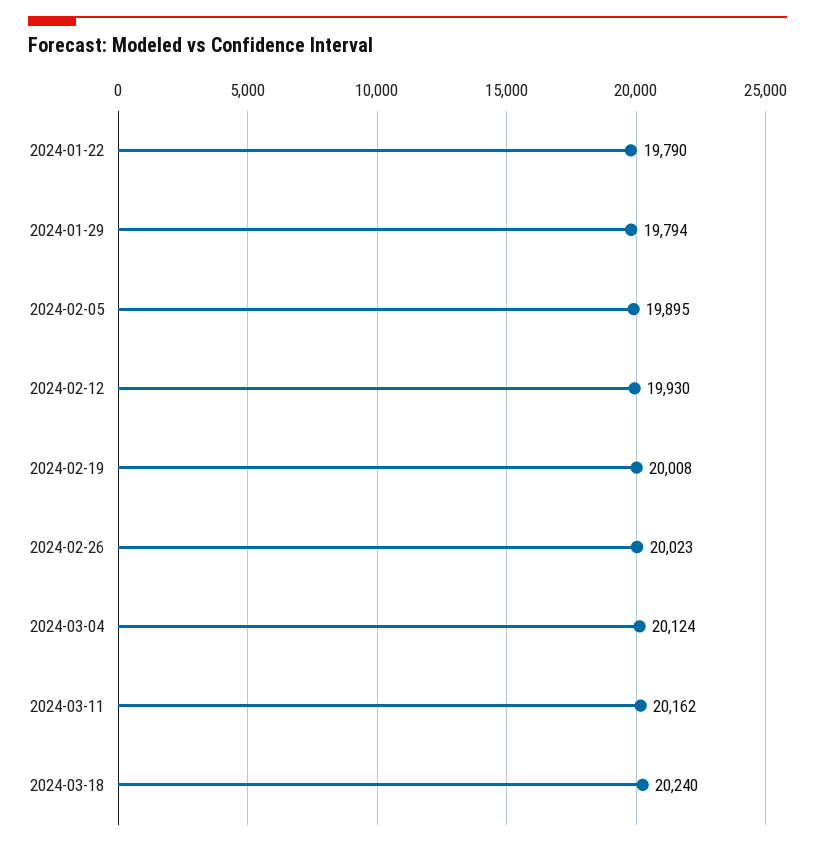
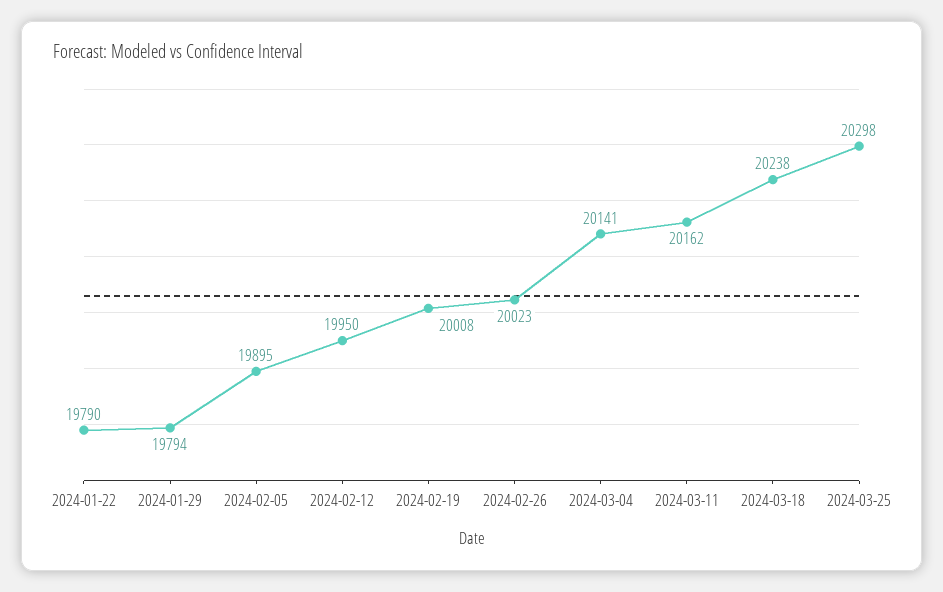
2024-02-12: 19930 -> 19950
2024-03-04: 20124 -> 20141
2024-03-18: 20240 -> 20238
2024-03-25: none -> 20298

